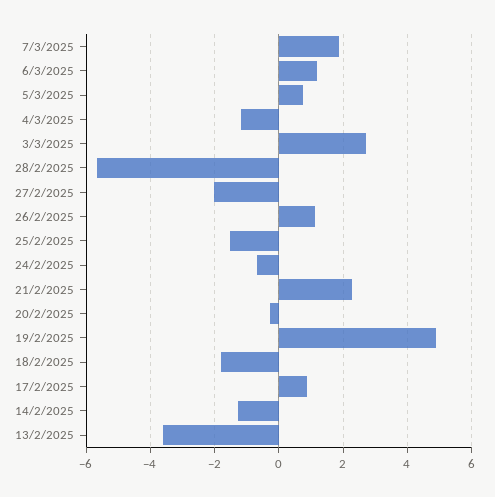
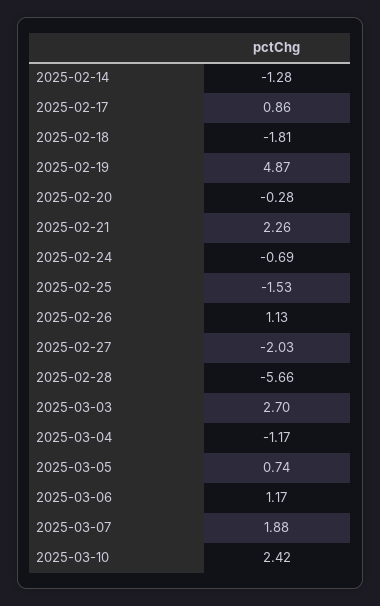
13/2/2025: -3.6 -> none
2025-03-10: none -> 2.42

